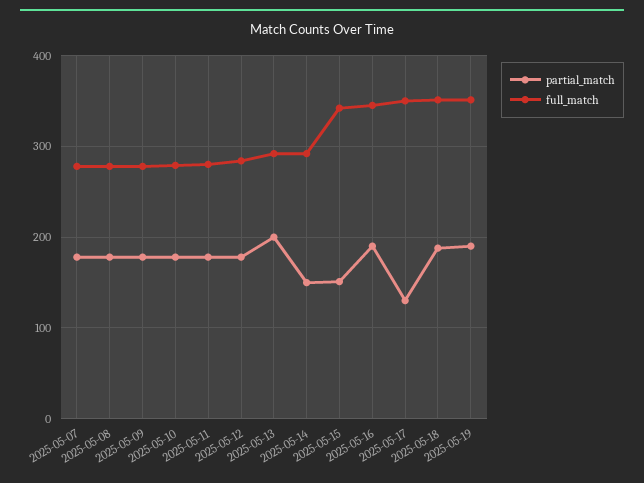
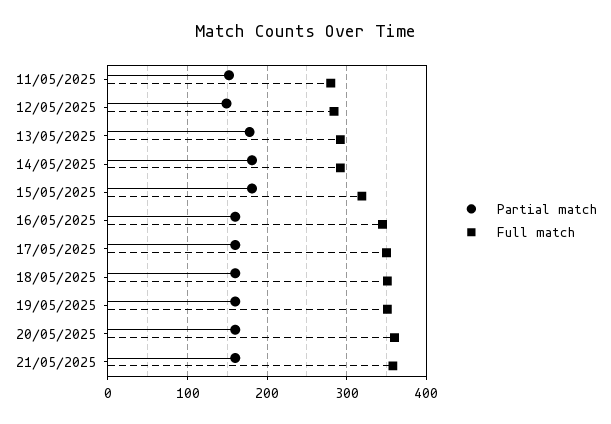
partial_match, 2025-05-07: 180 -> none
full_match, 2025-05-07: 280 -> none
partial_match, 2025-05-08: 180 -> none
full_match, 2025-05-08: 280 -> none
partial_match, 2025-05-09: 180 -> none
full_match, 2025-05-09: 280 -> none
partial_match, 2025-05-10: 180 -> none
full_match, 2025-05-10: 280 -> none
partial_match, 2025-05-11: 180 -> 150
partial_match, 2025-05-12: 180 -> 150
partial_match, 2025-05-13: 200 -> 180
partial_match, 2025-05-14: 150 -> 180
partial_match, 2025-05-15: 150 -> 180
full_match, 2025-05-15: 340 -> 320
partial_match, 2025-05-16: 190 -> 160
partial_match, 2025-05-17: 130 -> 160
partial_match, 2025-05-18: 190 -> 160
partial_match, 2025-05-19: 190 -> 160
partial_match, 20/05/2025: none -> 160
full_match, 20/05/2025: none -> 360
partial_match, 21/05/2025: none -> 160
full_match, 21/05/2025: none -> 360

